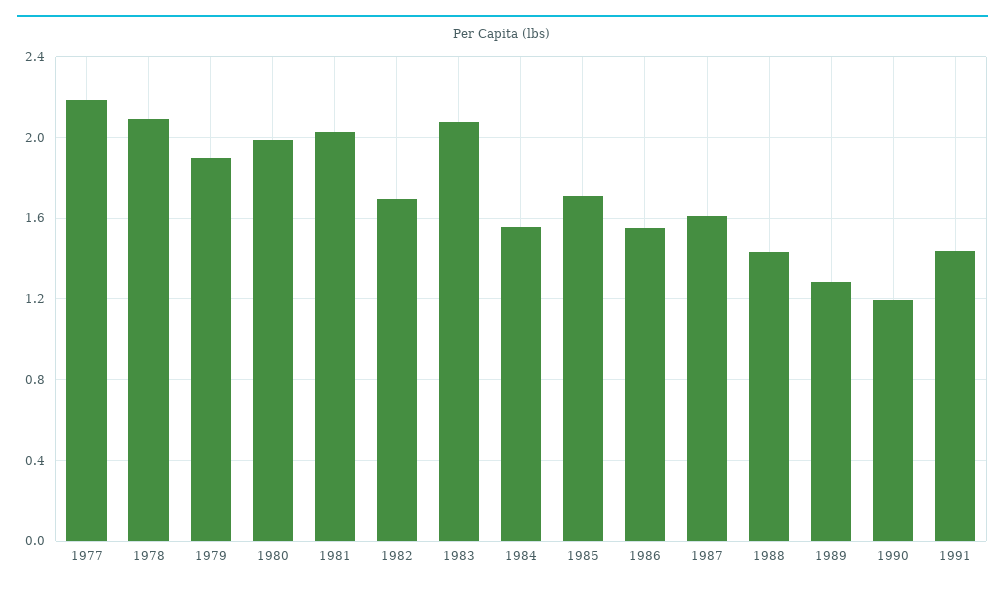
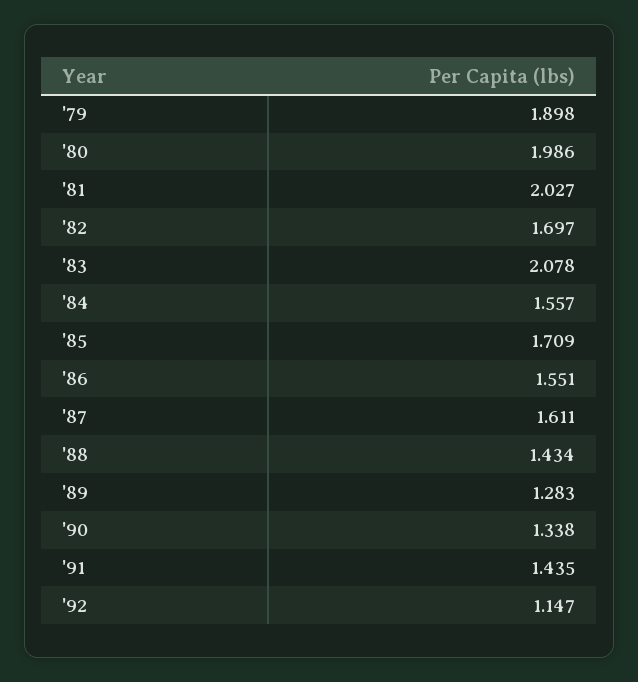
1977: 2.2 -> none
1978: 2.1 -> none
1990: 1.2 -> 1.338
'92: none -> 1.147

